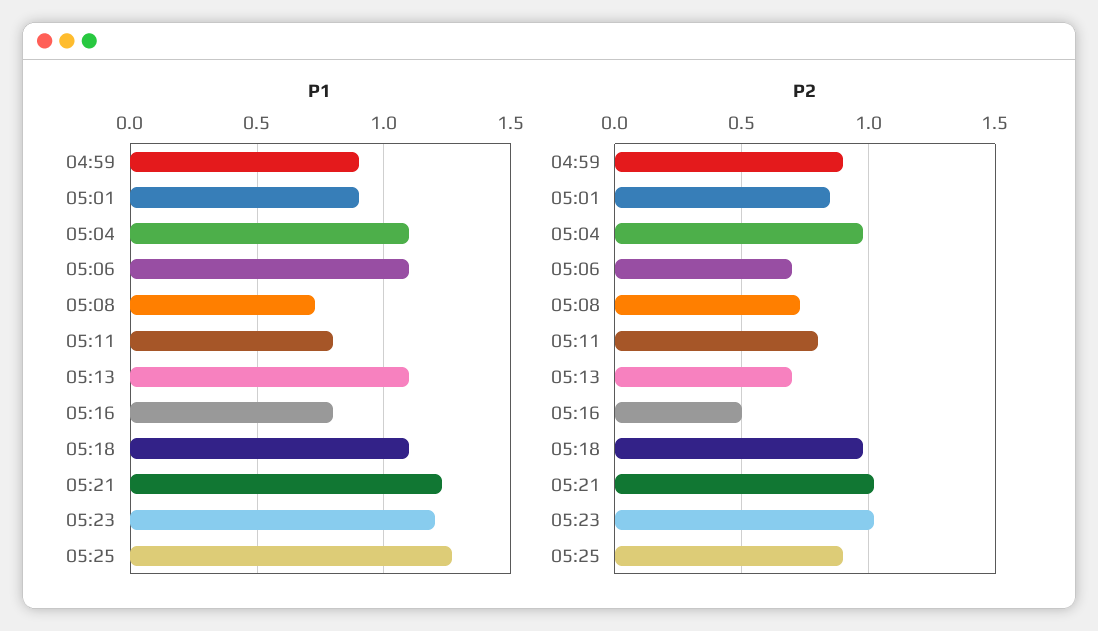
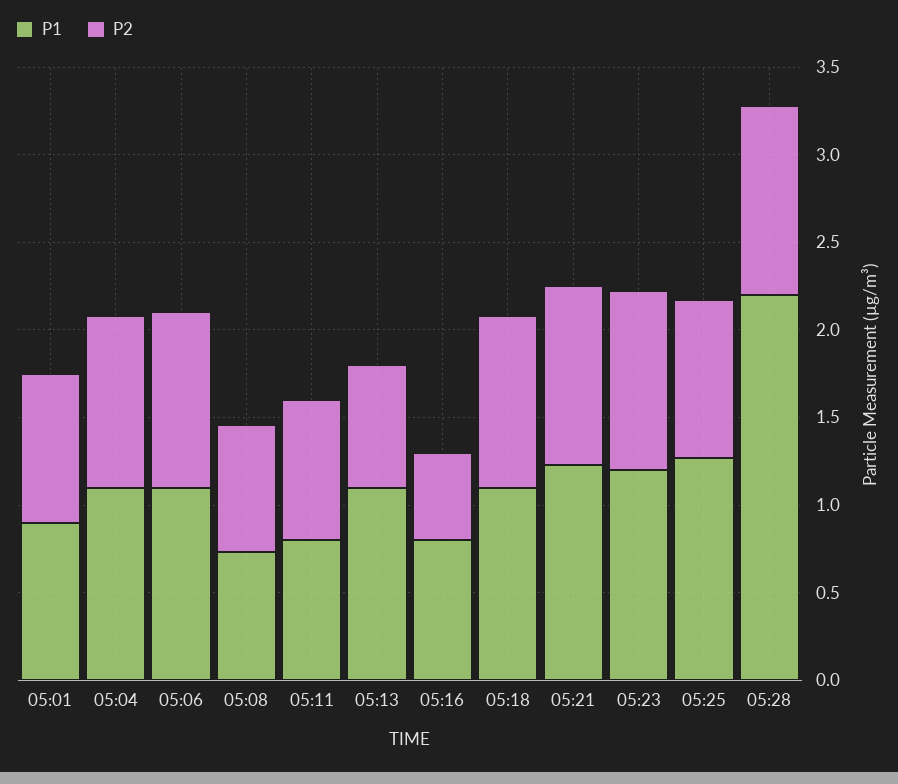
P1, 04:59: 0.9 -> none
P2, 04:59: 0.9 -> none
P2, 05:06: 0.7 -> 1
P1, 05:28: none -> 2.2
P2, 05:28: none -> 1.1

